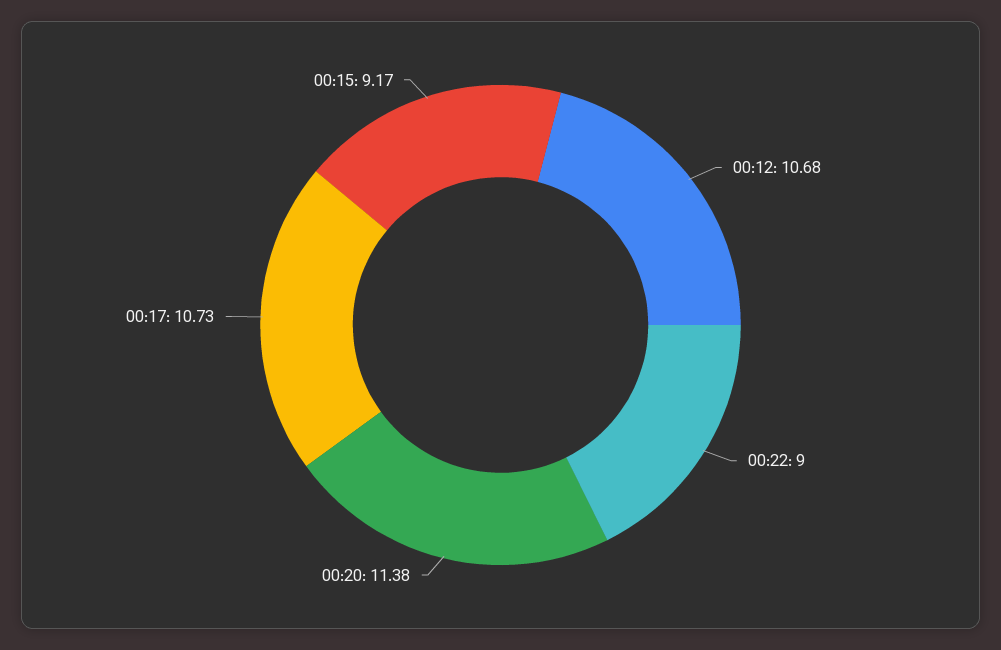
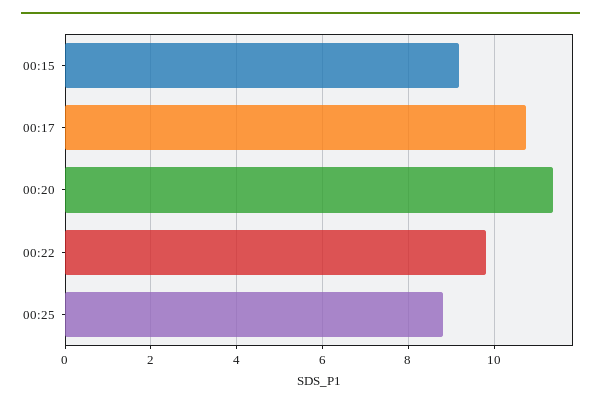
00:12: 10.68 -> none
00:22: 9 -> 9.8
00:25: none -> 8.8

